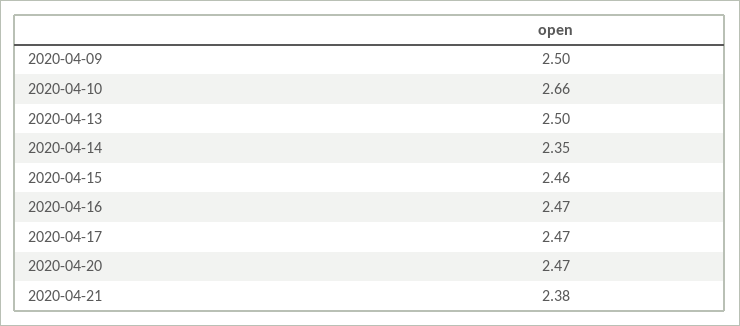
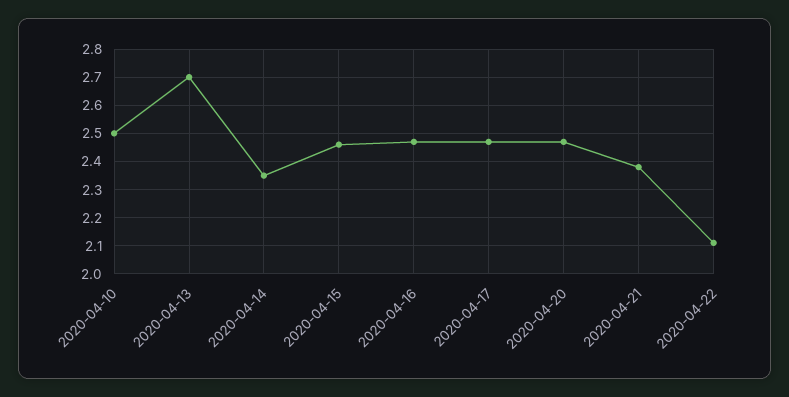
2020-04-09: 2.5 -> none
2020-04-10: 2.66 -> 2.5
2020-04-13: 2.5 -> 2.7
2020-04-22: none -> 2.1

